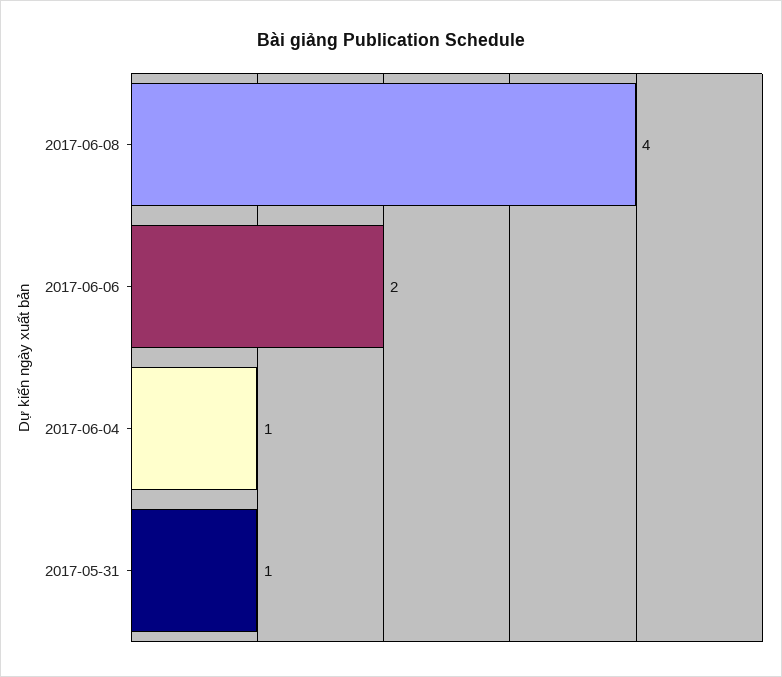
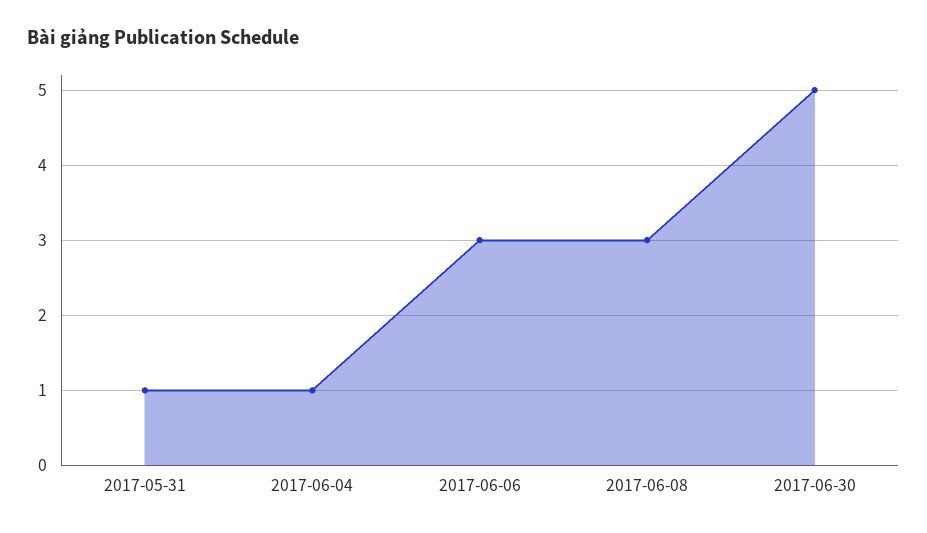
2017-06-08: 4 -> 3
2017-06-06: 2 -> 3
2017-06-30: none -> 5

